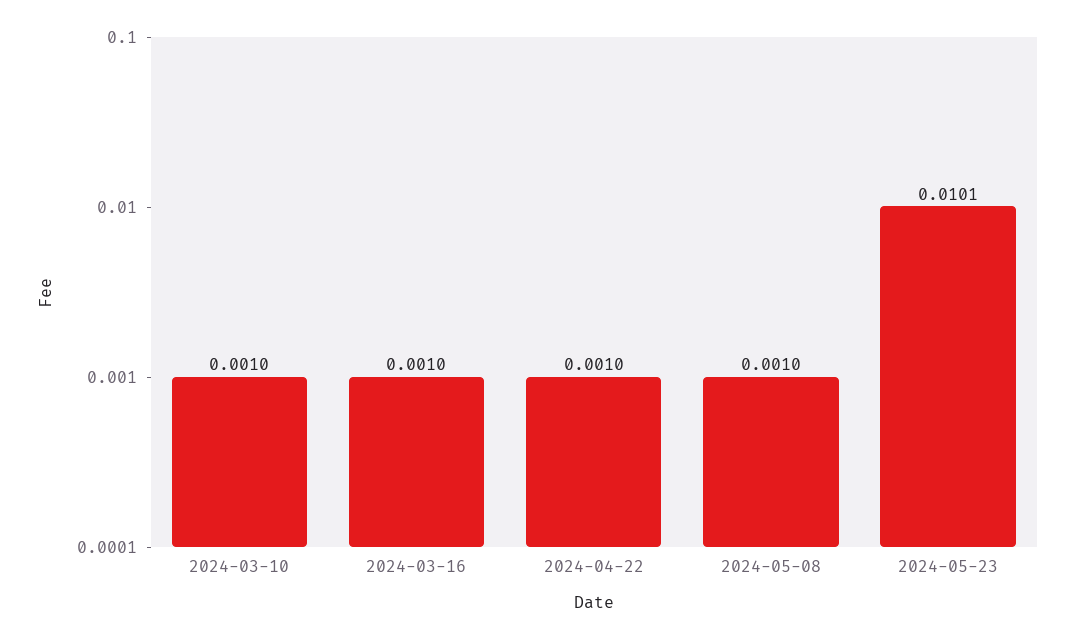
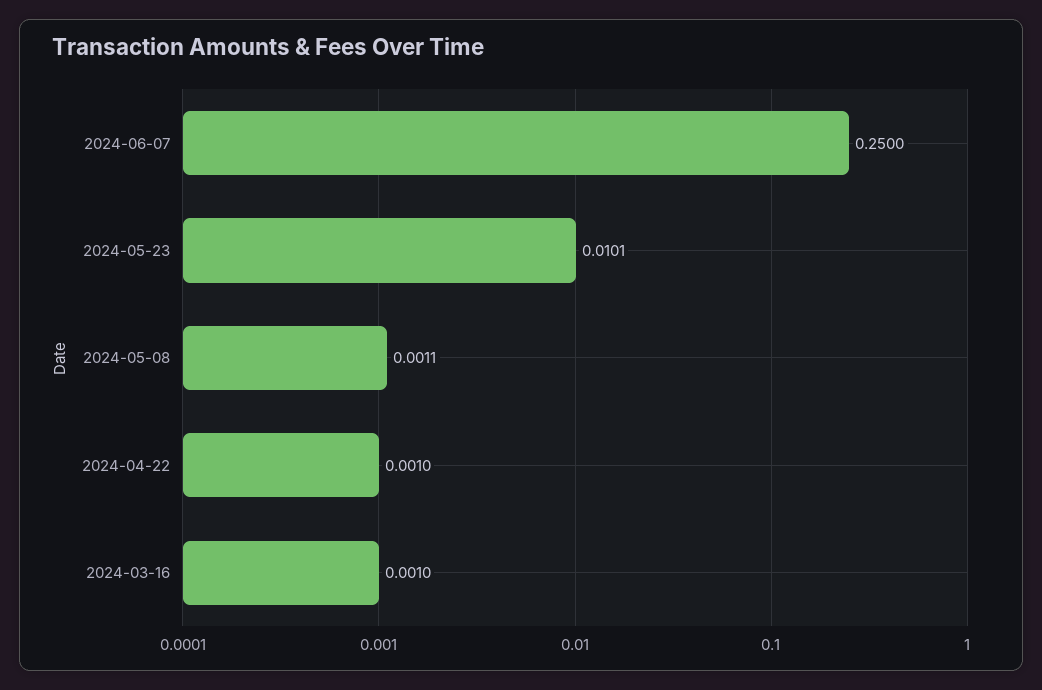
2024-03-10: 0.001 -> none
2024-05-08: 0.001 -> 0.0011
2024-06-07: none -> 0.25

